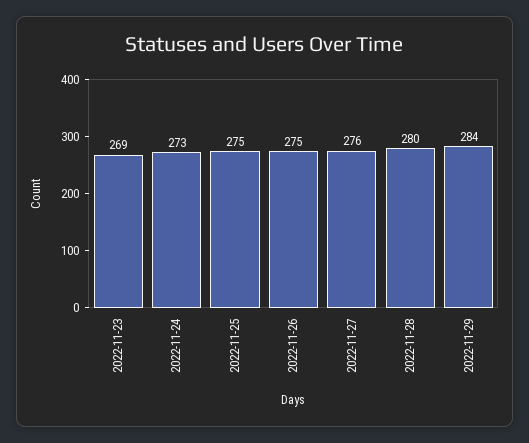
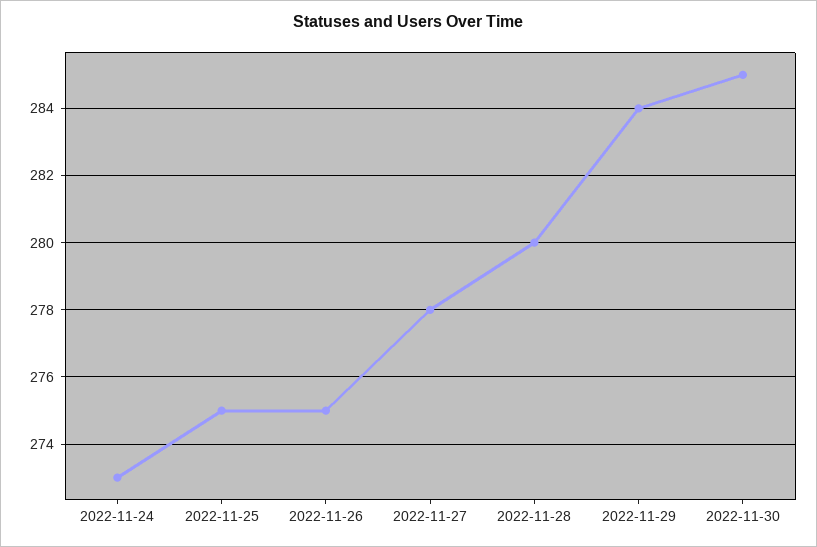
2022-11-23: 269 -> none
2022-11-27: 276 -> 278
2022-11-30: none -> 285

